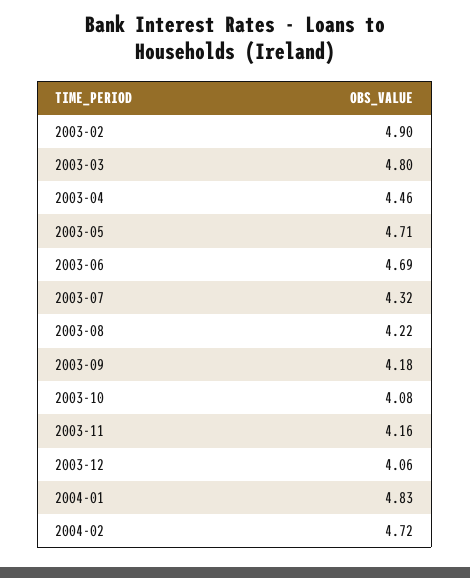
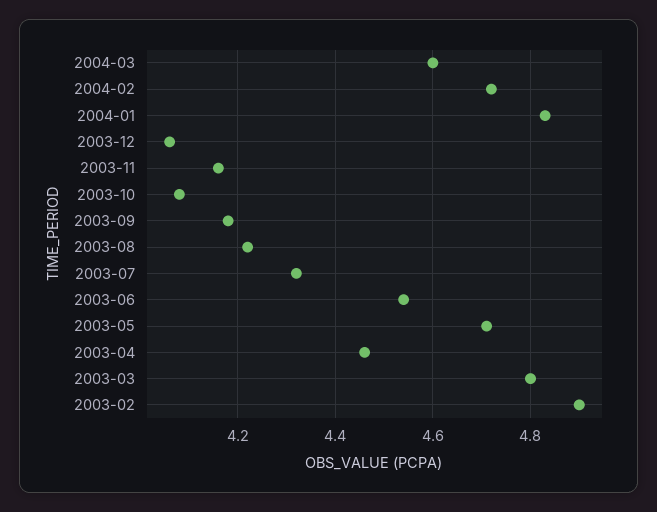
2003-06: 4.69 -> 4.55
2004-03: none -> 4.6

